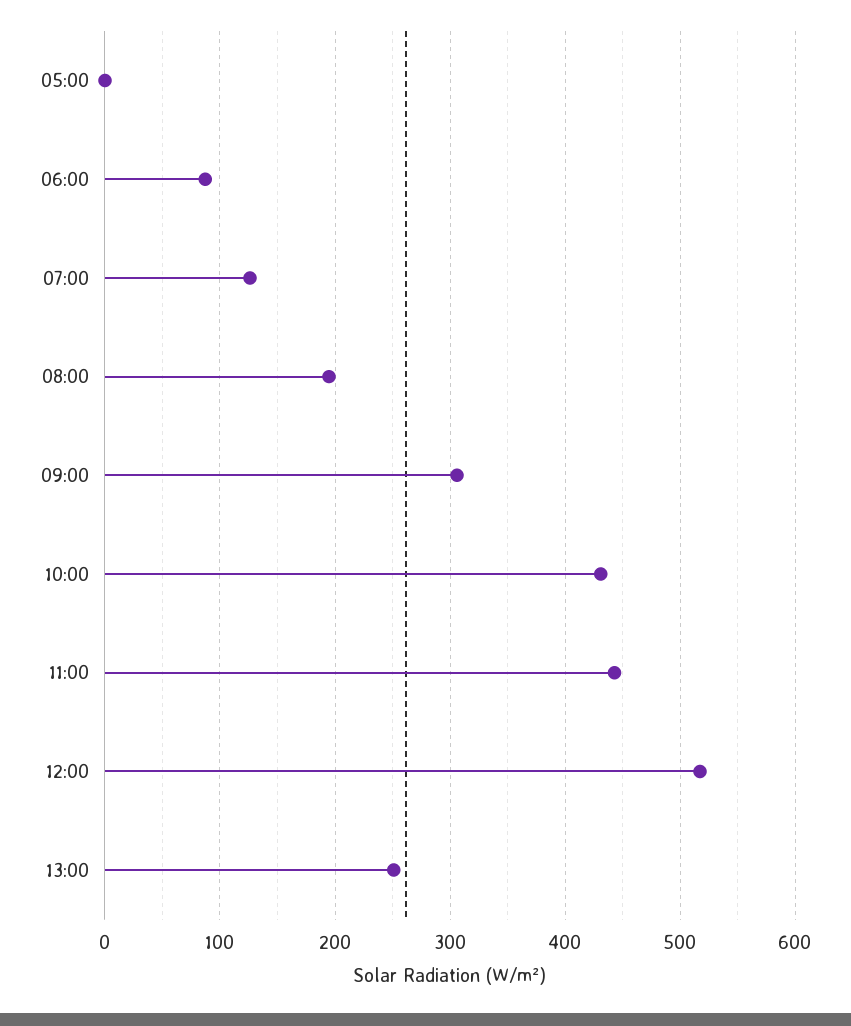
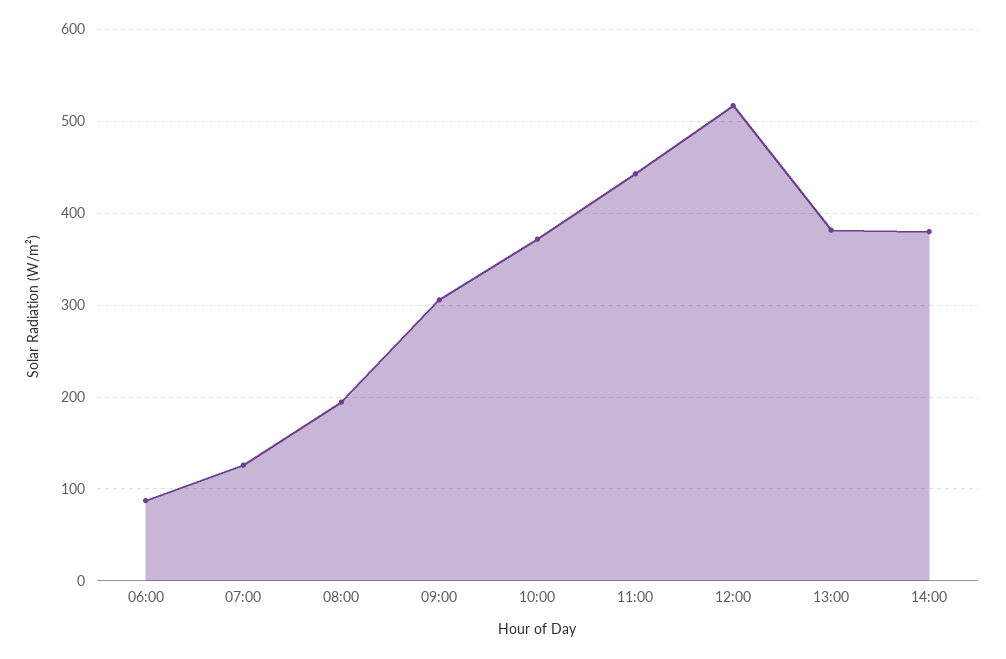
05:00: 0 -> none
10:00: 430 -> 370
13:00: 250 -> 380
14:00: none -> 380

